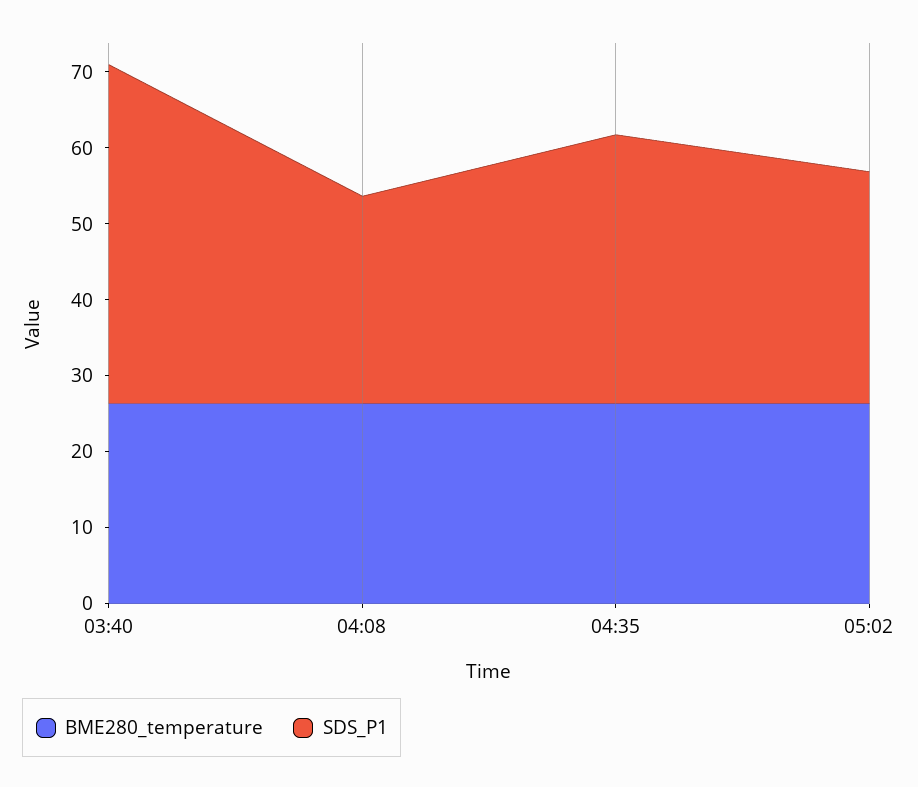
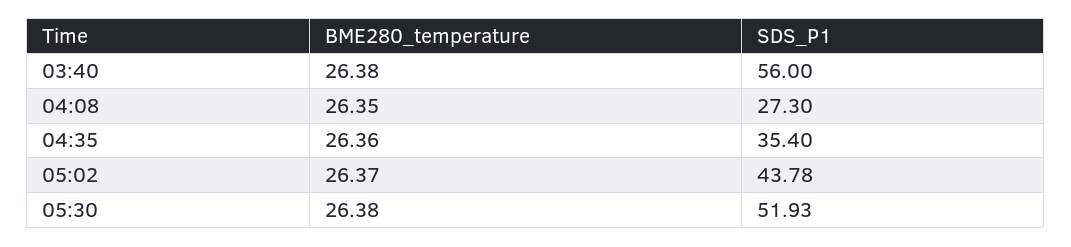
SDS_P1, 03:40: 44 -> 56
SDS_P1, 05:02: 30 -> 43.78
BME280_temperature, 05:30: none -> 26.38
SDS_P1, 05:30: none -> 51.93

